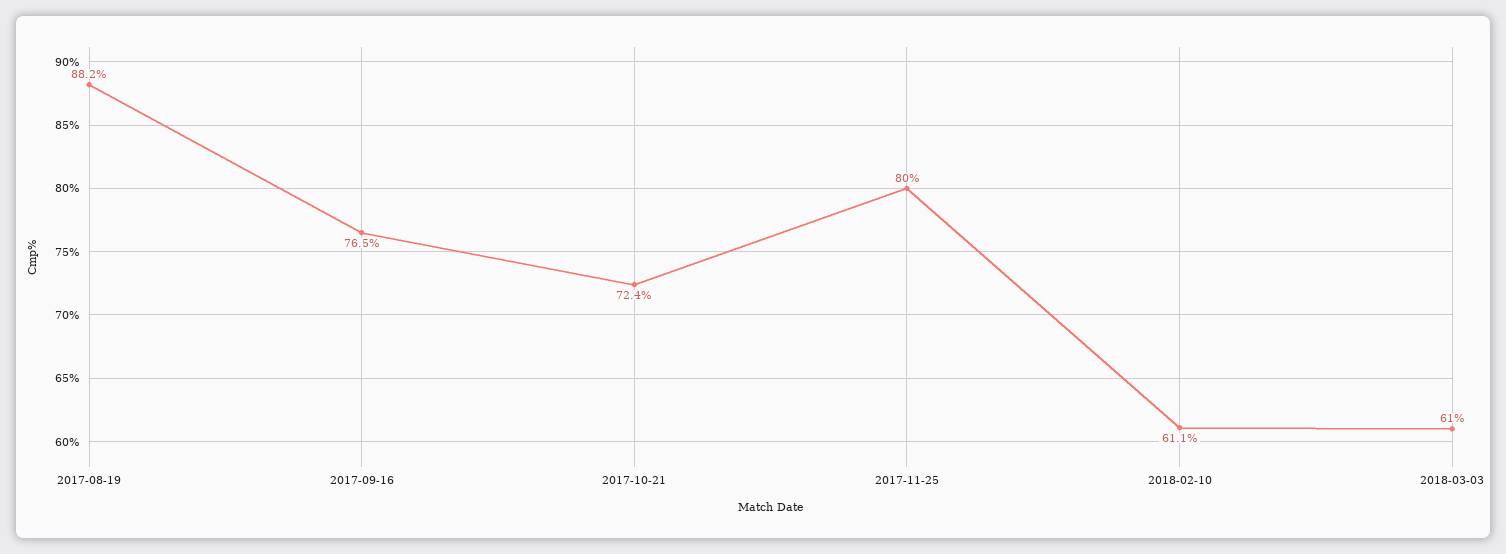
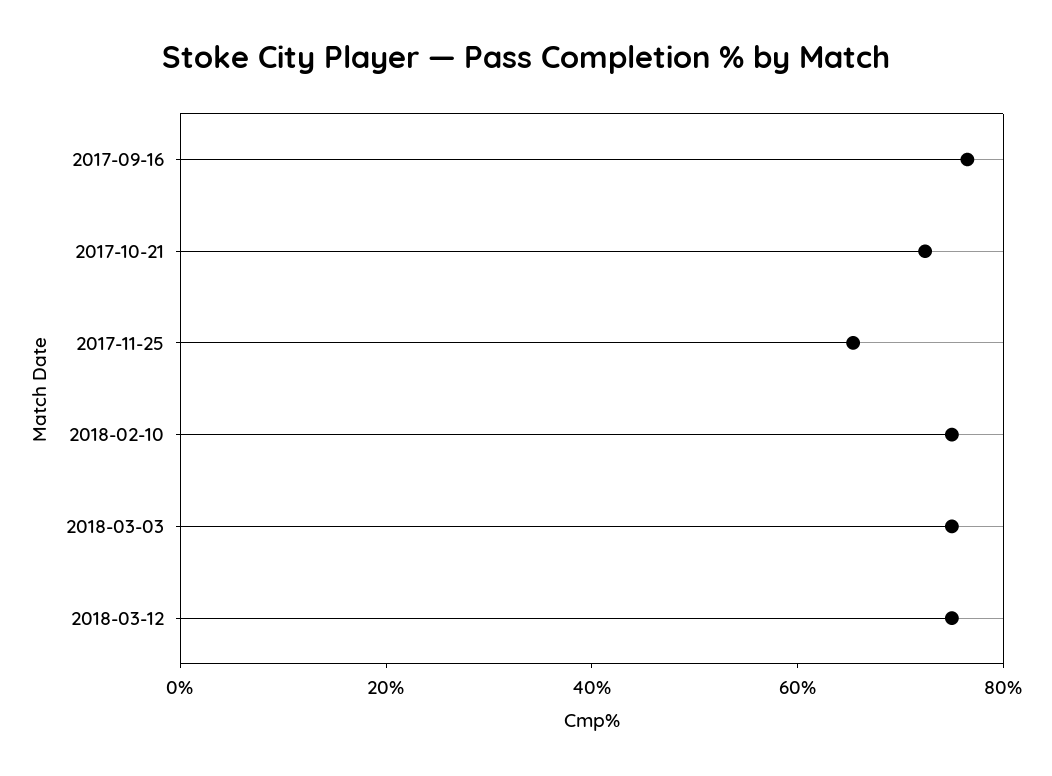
2017-08-19: 88.2 -> none
2017-11-25: 80 -> 65
2018-02-10: 61.1 -> 75
2018-03-03: 61 -> 75
2018-03-12: none -> 75

